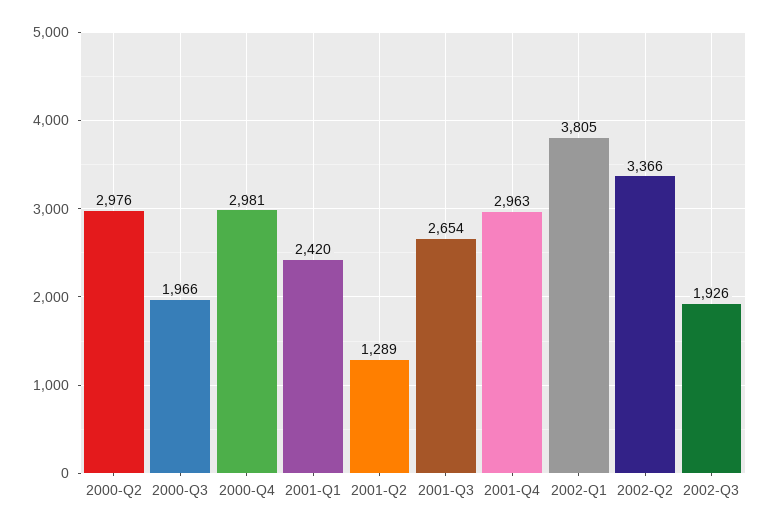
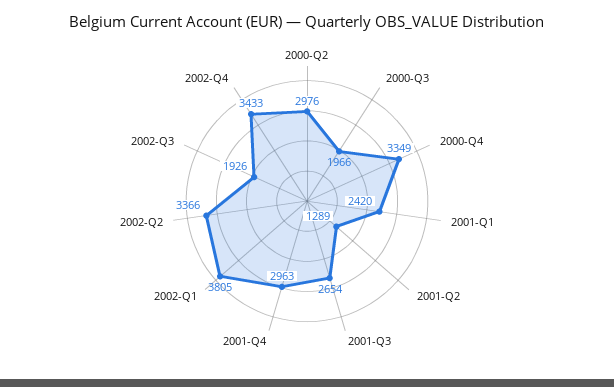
2000-Q4: 2981 -> 3349
2002-Q4: none -> 3433

